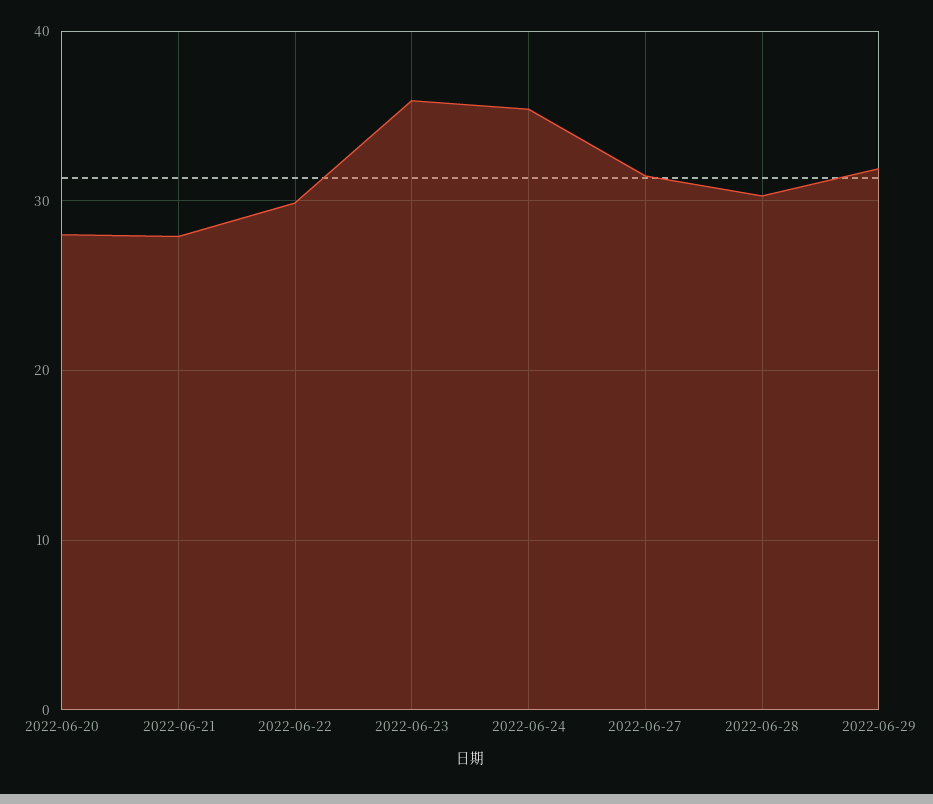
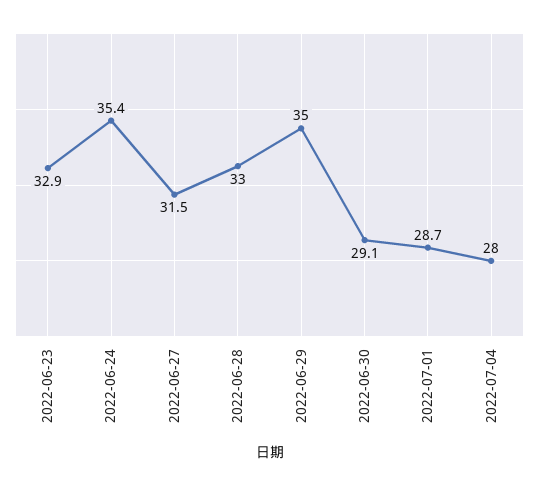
2022-06-20: 28 -> none
2022-06-21: 28 -> none
2022-06-22: 30 -> none
2022-06-23: 36 -> 32.9
2022-06-28: 30 -> 33
2022-06-29: 32 -> 35
2022-06-30: none -> 29.1
2022-07-01: none -> 28.7
2022-07-04: none -> 28

